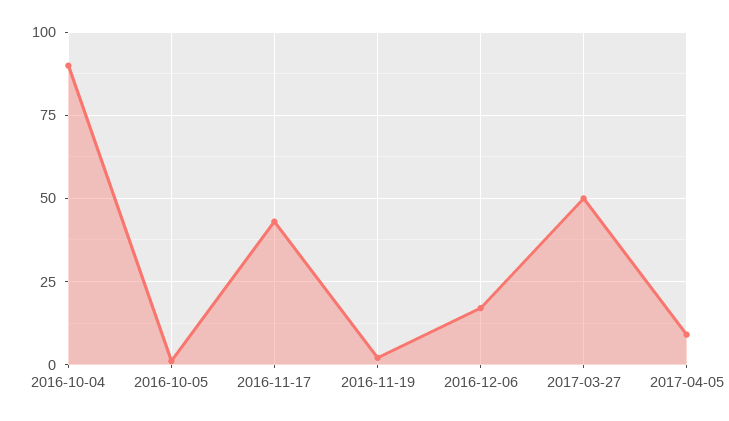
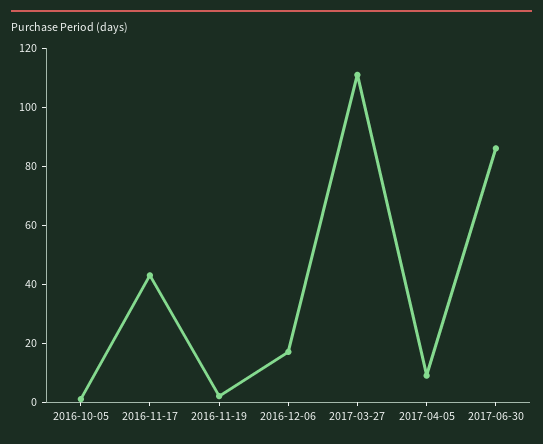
2016-10-04: 90 -> none
2017-03-27: 50 -> 110
2017-06-30: none -> 85

